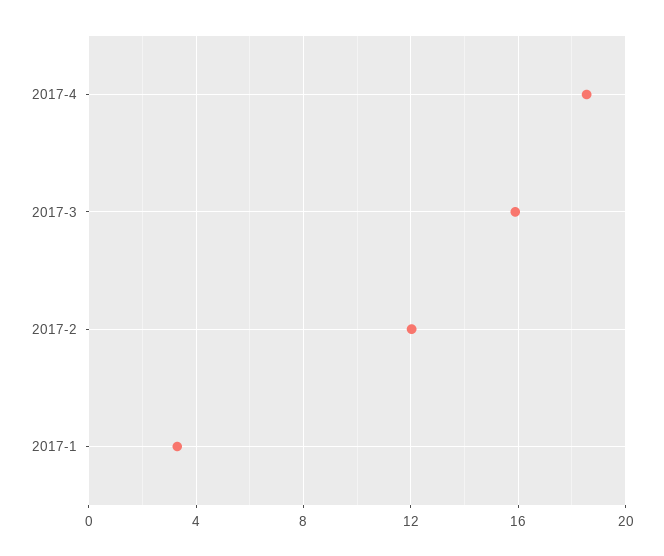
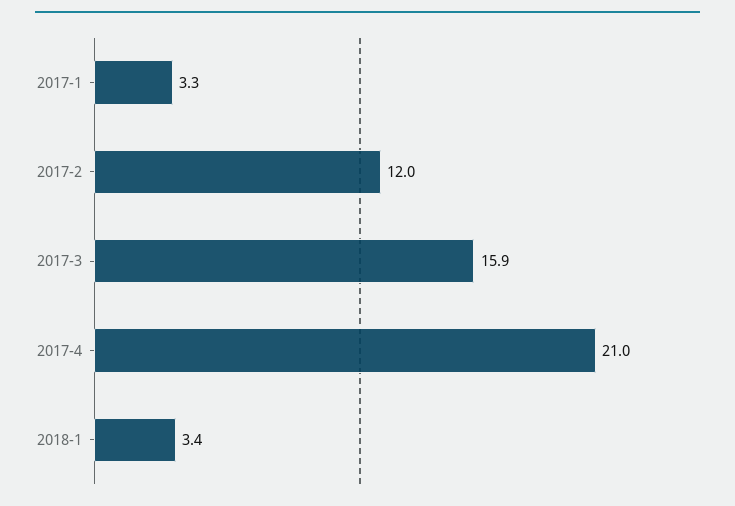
2017-4: 18.5 -> 21
2018-1: none -> 3.4

